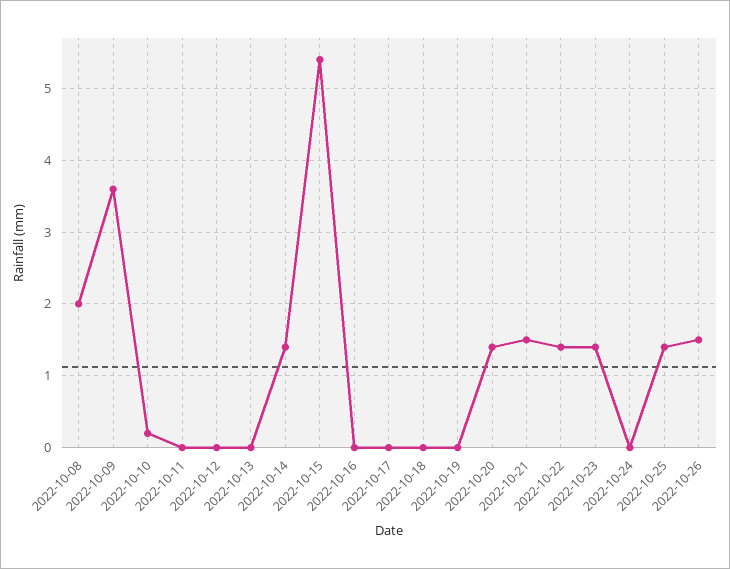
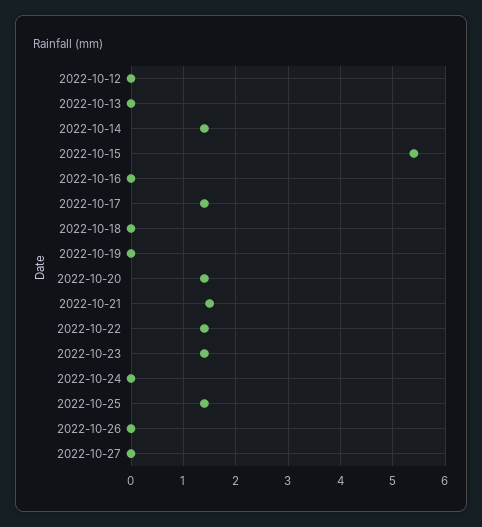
2022-10-08: 2 -> none
2022-10-09: 3.6 -> none
2022-10-10: 0.2 -> none
2022-10-11: 0 -> none
2022-10-17: 0 -> 1.5
2022-10-26: 1.5 -> 0
2022-10-27: none -> 0

